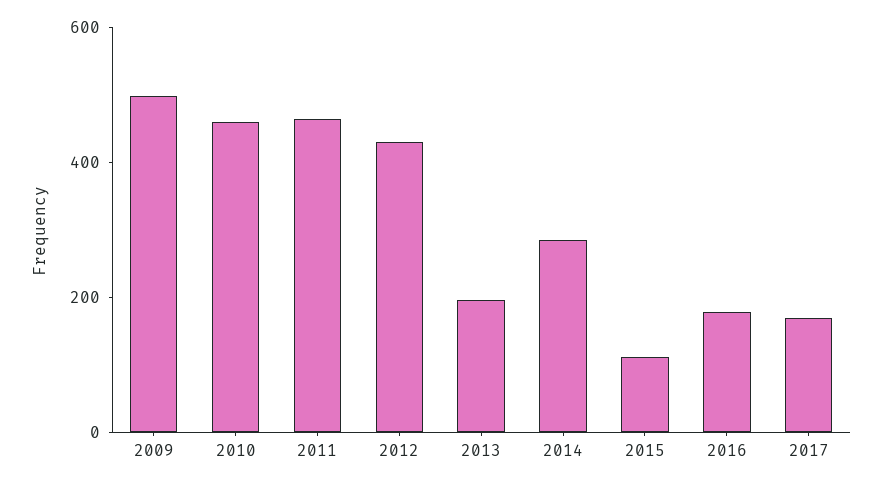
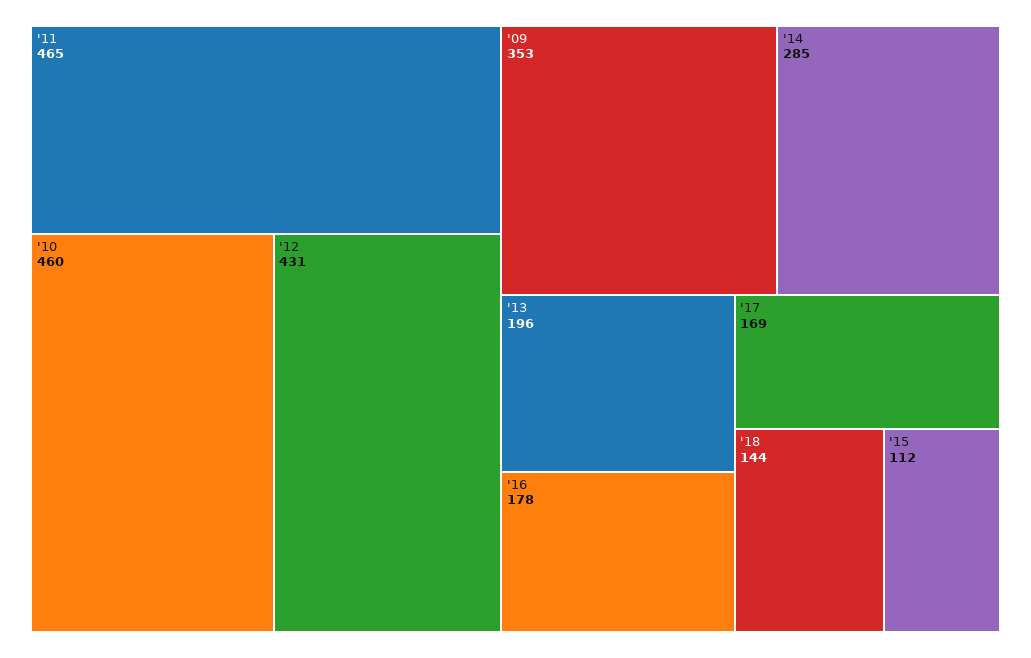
2009: 500 -> 353
'18: none -> 144

